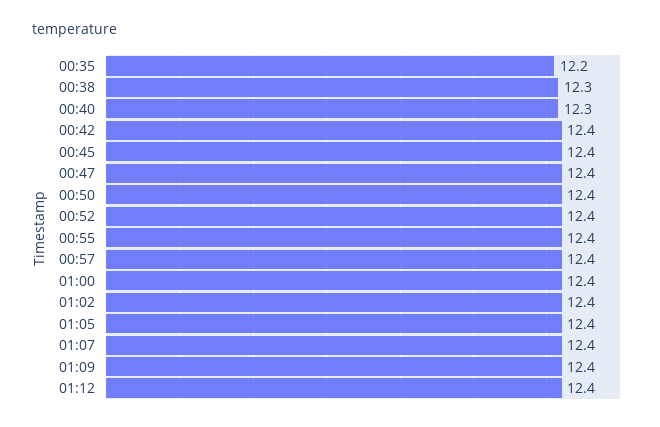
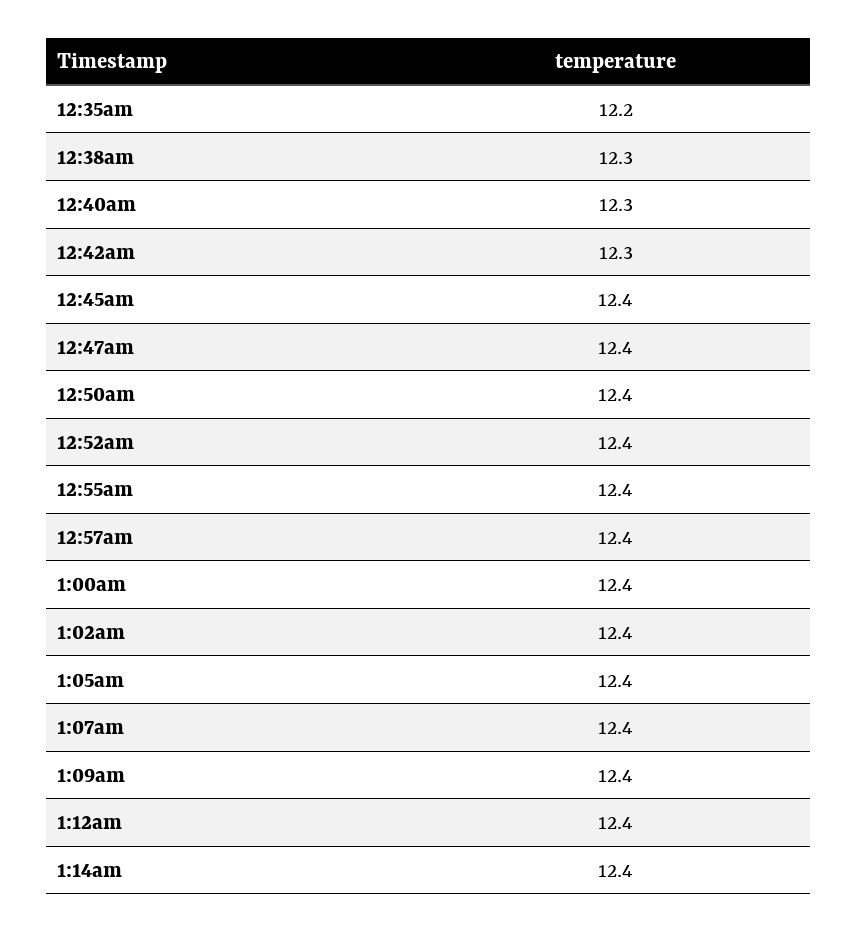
00:42: 12.4 -> 12.3
1:14am: none -> 12.4

